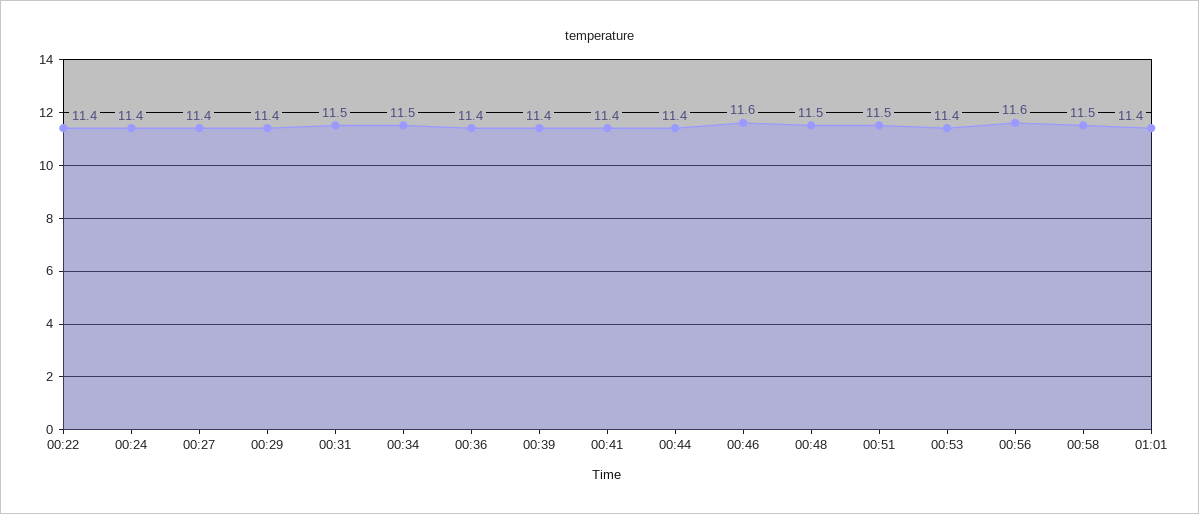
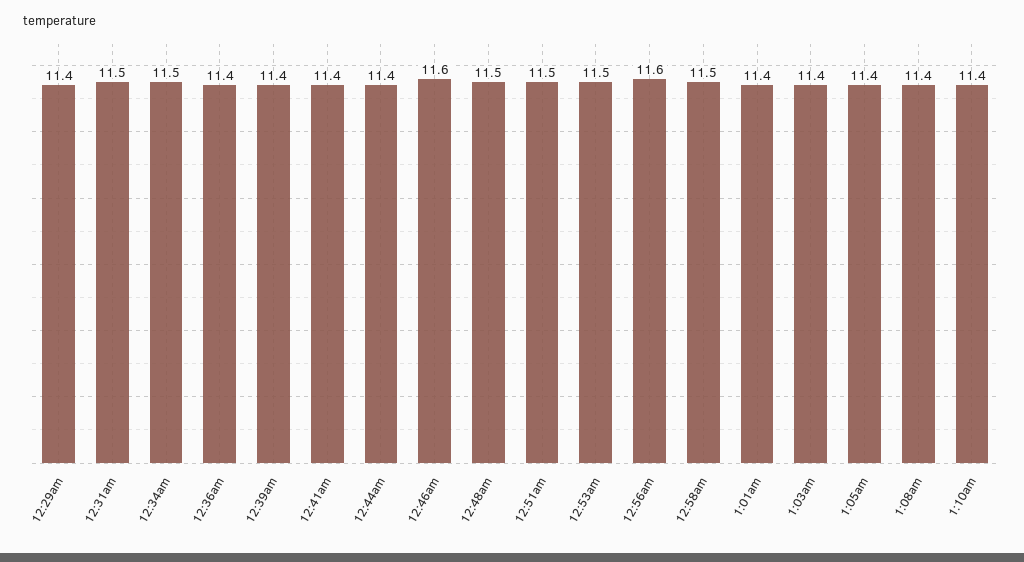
00:22: 11.4 -> none
00:24: 11.4 -> none
00:27: 11.4 -> none
00:53: 11.4 -> 11.5
1:03am: none -> 11.4
1:05am: none -> 11.4
1:08am: none -> 11.4
1:10am: none -> 11.4

